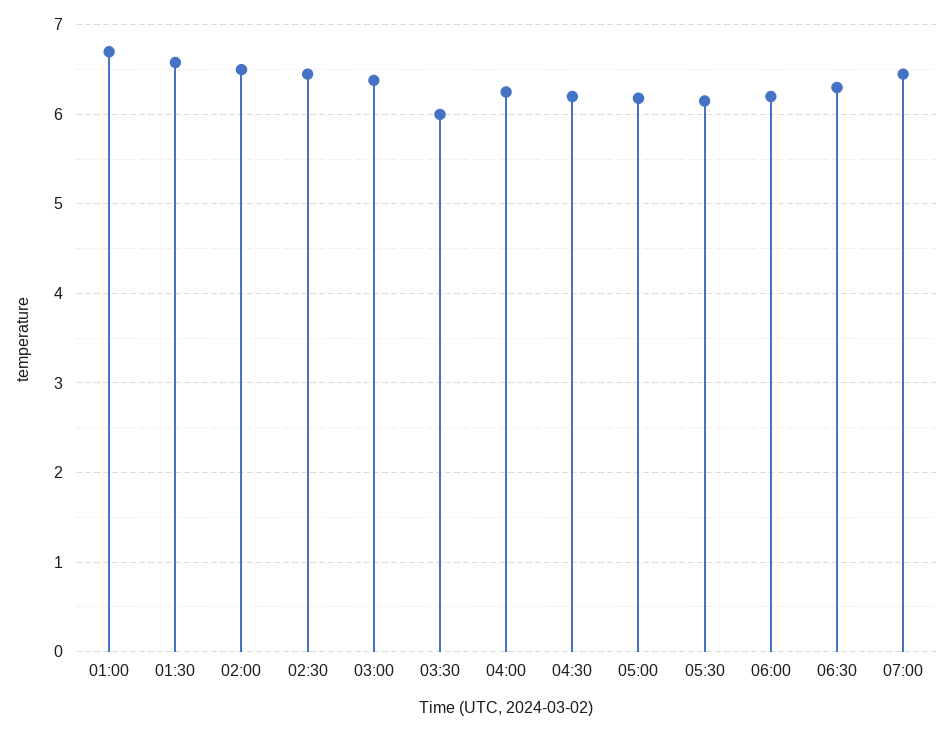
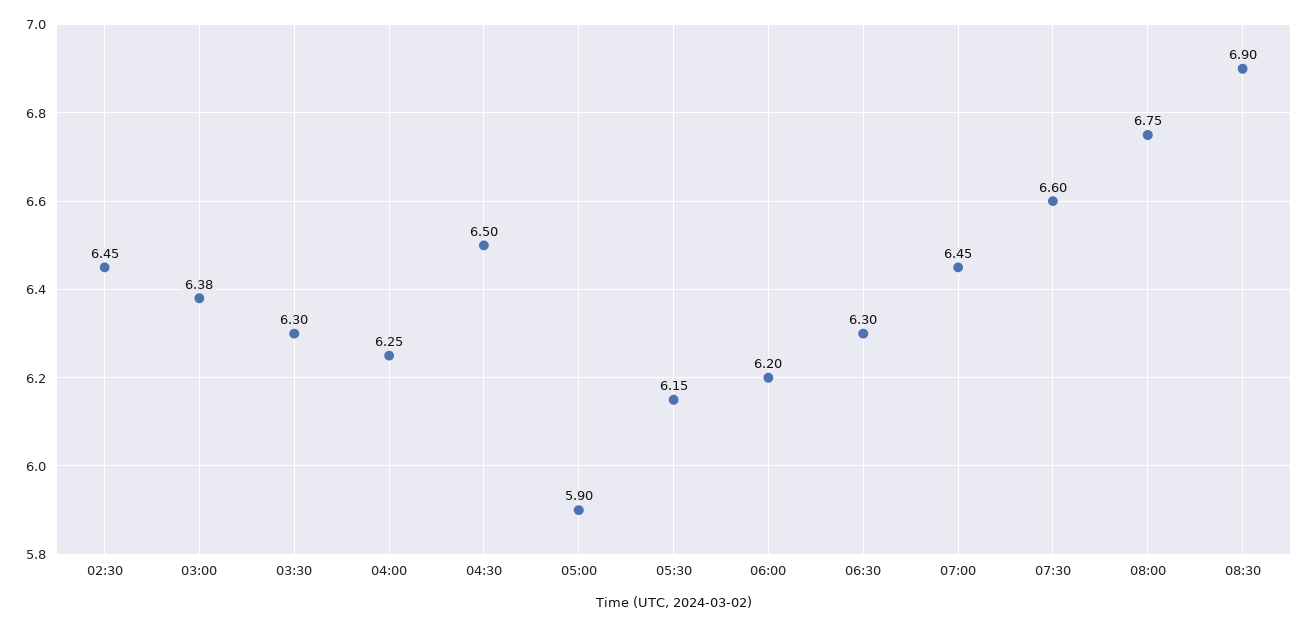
01:00: 6.7 -> none
01:30: 6.6 -> none
02:00: 6.5 -> none
03:30: 6 -> 6.3
04:30: 6.2 -> 6.5
05:00: 6.2 -> 5.9
07:30: none -> 6.6
08:00: none -> 6.75
08:30: none -> 6.9

